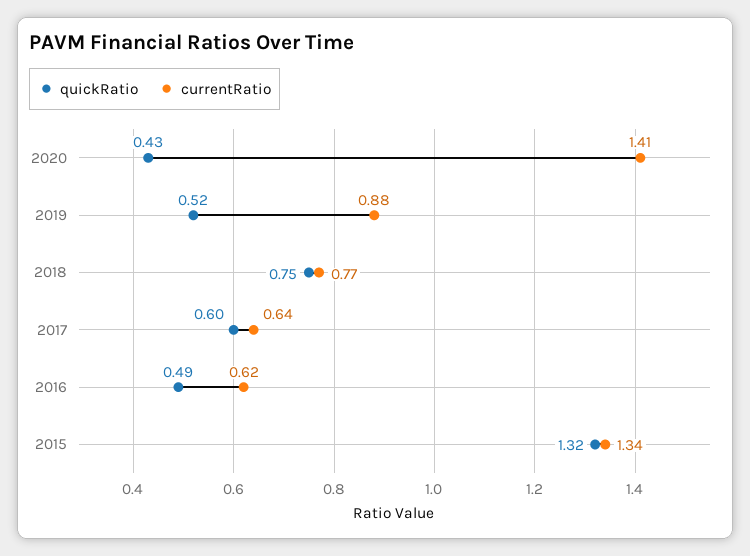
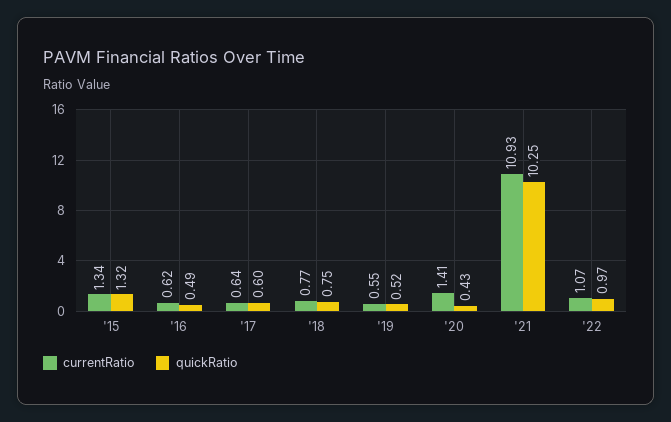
currentRatio, 2019: 0.88 -> 0.55
currentRatio, '21: none -> 10.93
quickRatio, '21: none -> 10.25
currentRatio, '22: none -> 1.07
quickRatio, '22: none -> 0.97

